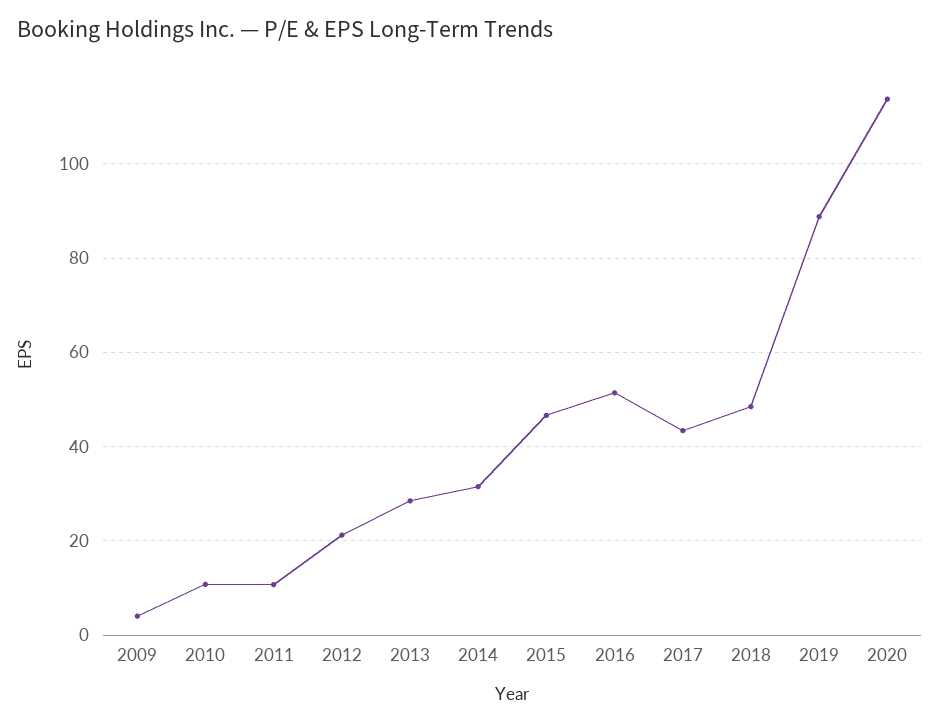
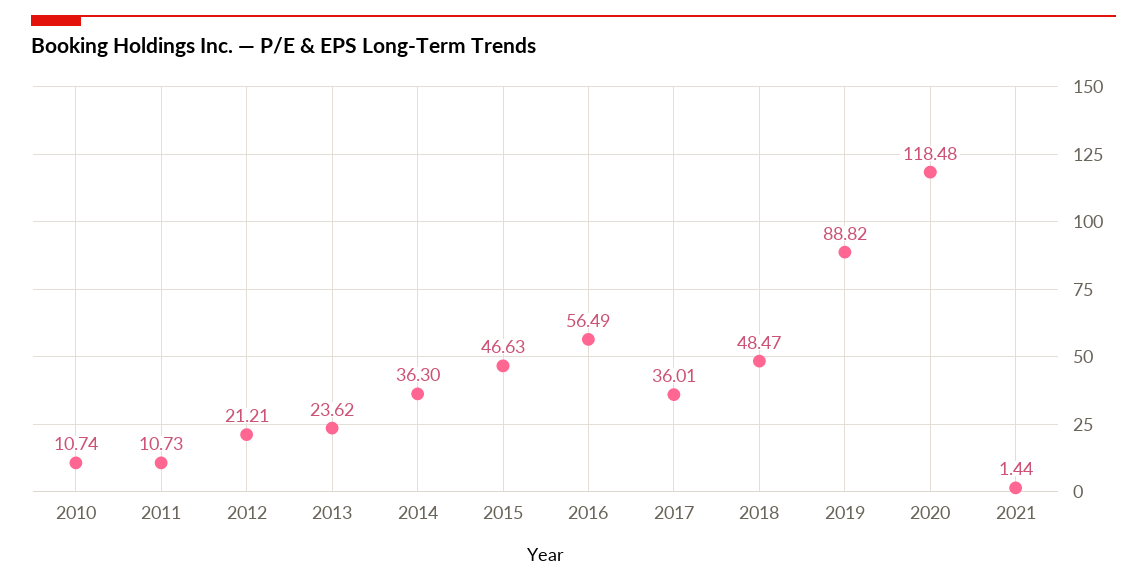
2009: 4 -> none
2013: 28 -> 23.62
2014: 32 -> 36.3
2016: 52 -> 56.49
2017: 44 -> 36.01
2020: 114 -> 118.48
2021: none -> 1.44

